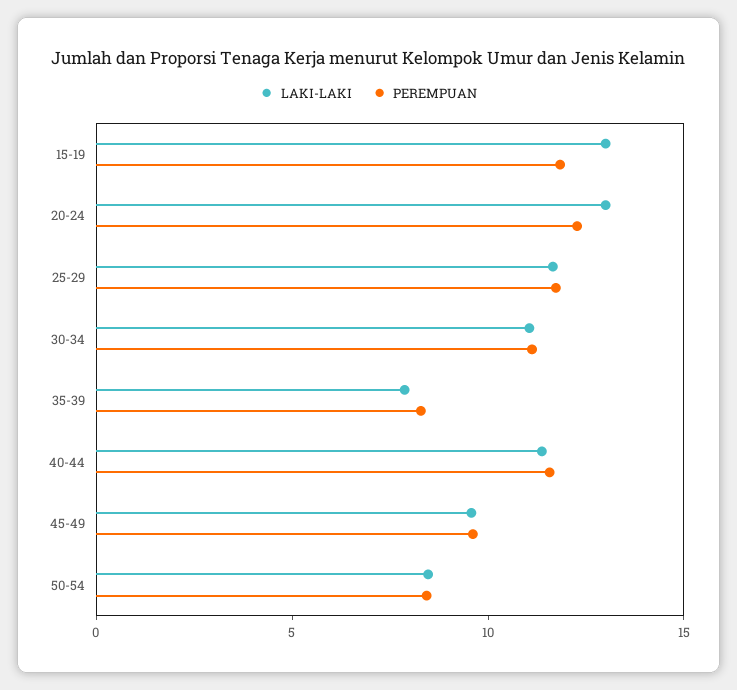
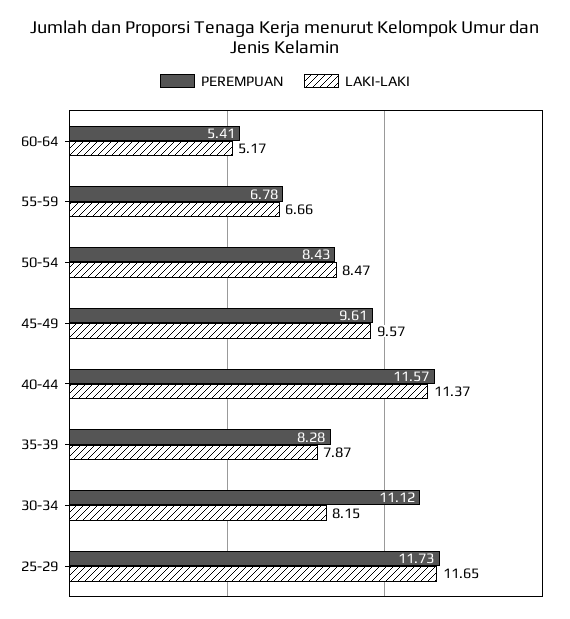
LAKI-LAKI, 15-19: 13 -> none
PEREMPUAN, 15-19: 12 -> none
LAKI-LAKI, 20-24: 13 -> none
PEREMPUAN, 20-24: 12 -> none
LAKI-LAKI, 30-34: 11 -> 8.15
PEREMPUAN, 60-64: none -> 5.41
LAKI-LAKI, 60-64: none -> 5.17
PEREMPUAN, 55-59: none -> 6.78
LAKI-LAKI, 55-59: none -> 6.66

